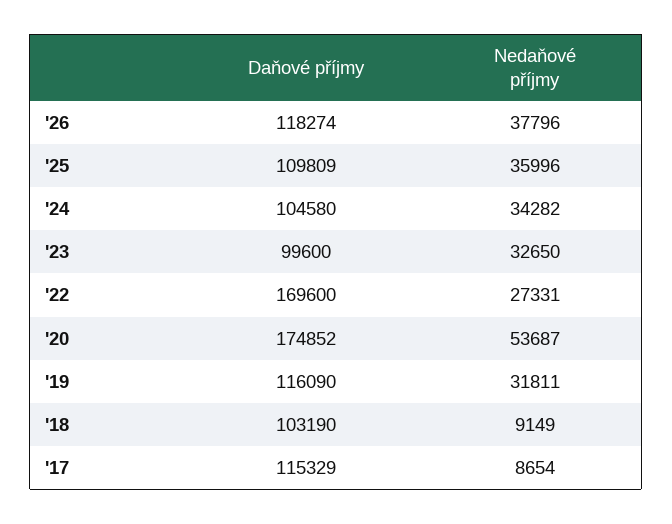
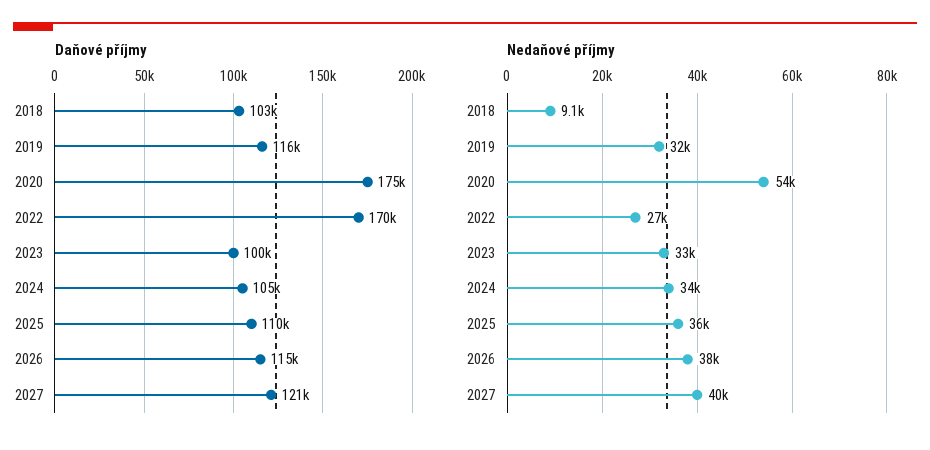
Daňové příjmy, '26: 118274 -> 115000
Daňové příjmy, '17: 115329 -> none
Nedaňové příjmy, '17: 8654 -> none
Daňové příjmy, 2027: none -> 121000
Nedaňové příjmy, 2027: none -> 40000

